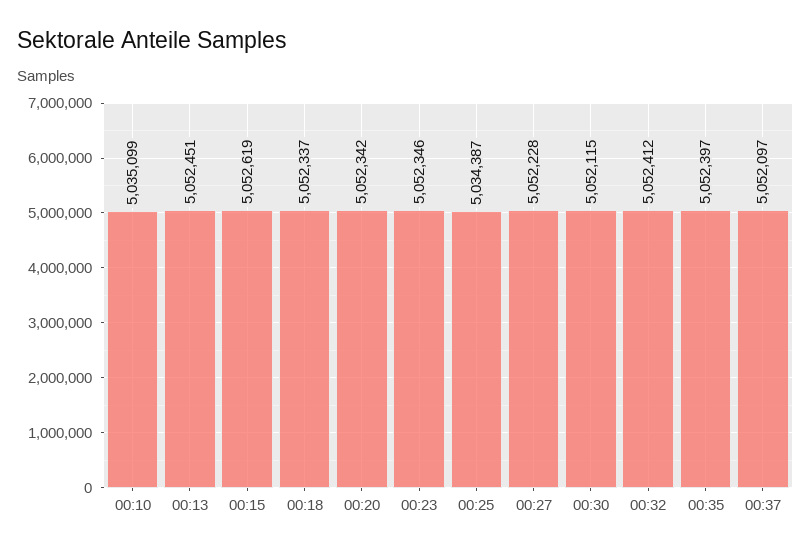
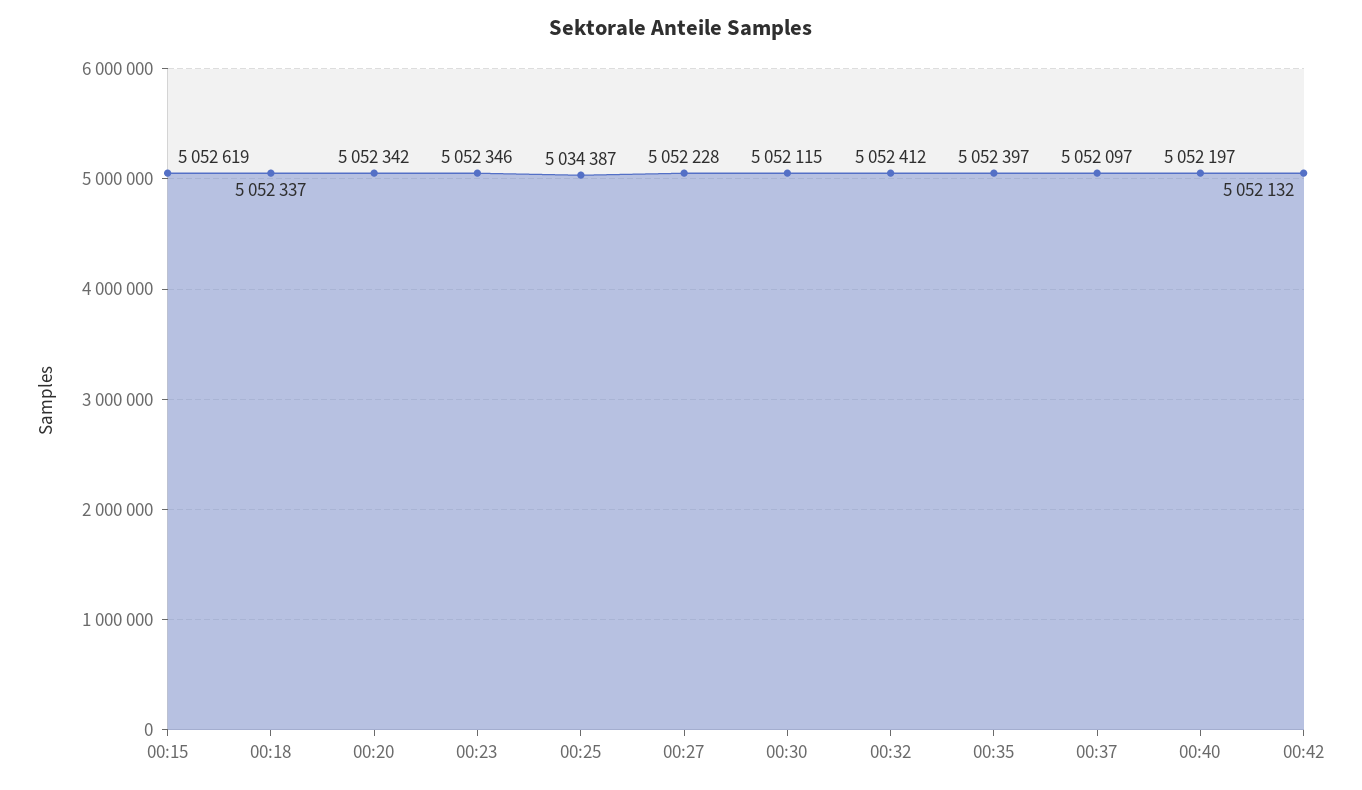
00:10: 5035099 -> none
00:13: 5052451 -> none
00:40: none -> 5052197
00:42: none -> 5052132

